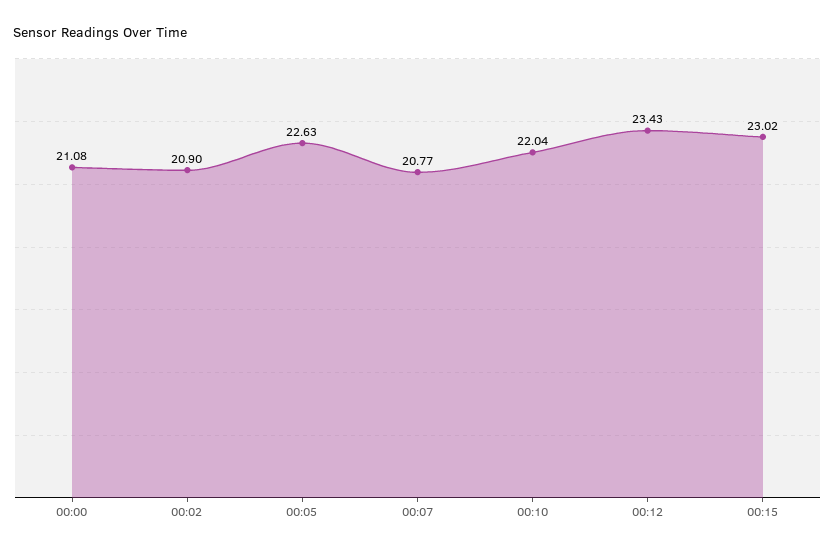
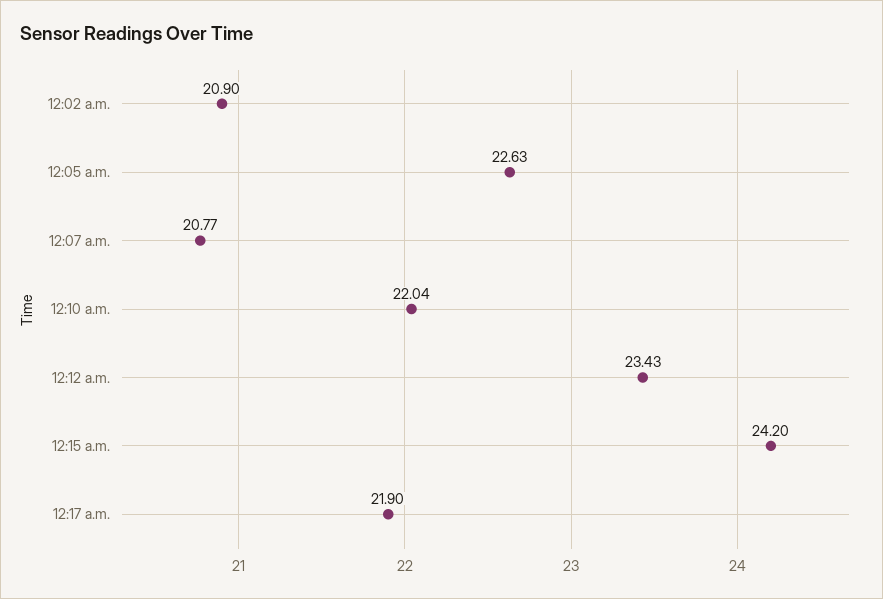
00:00: 21.08 -> none
00:15: 23.02 -> 24.2
12:17 a.m.: none -> 21.9

